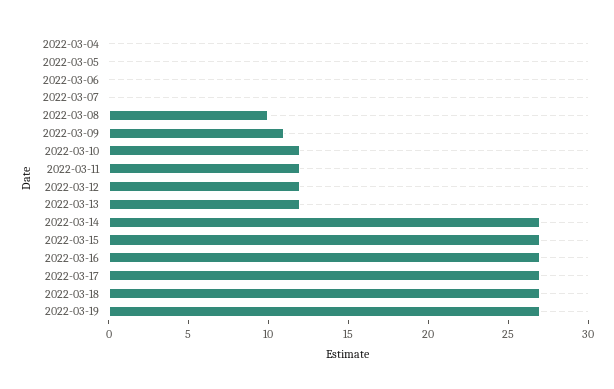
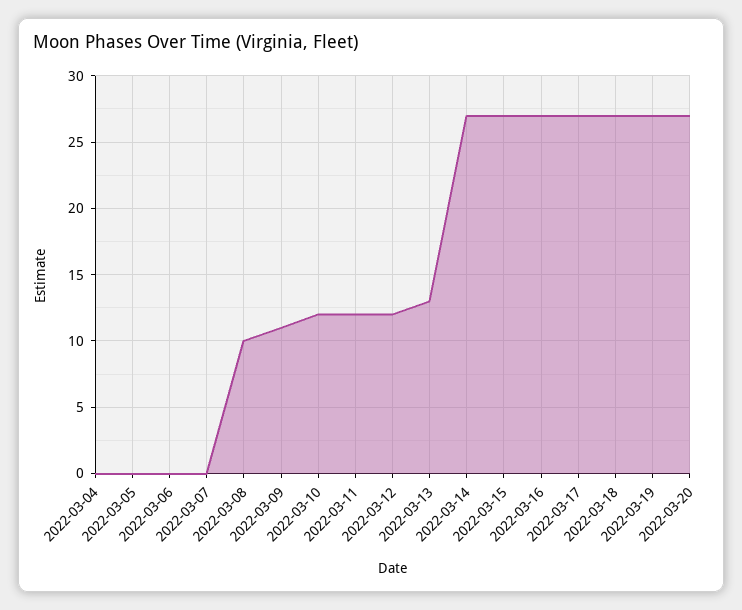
2022-03-13: 12 -> 13
2022-03-20: none -> 27

